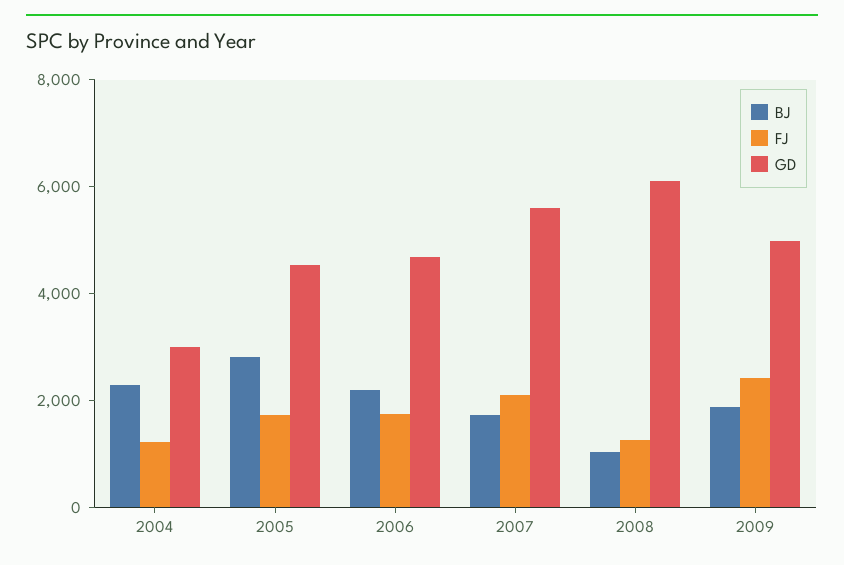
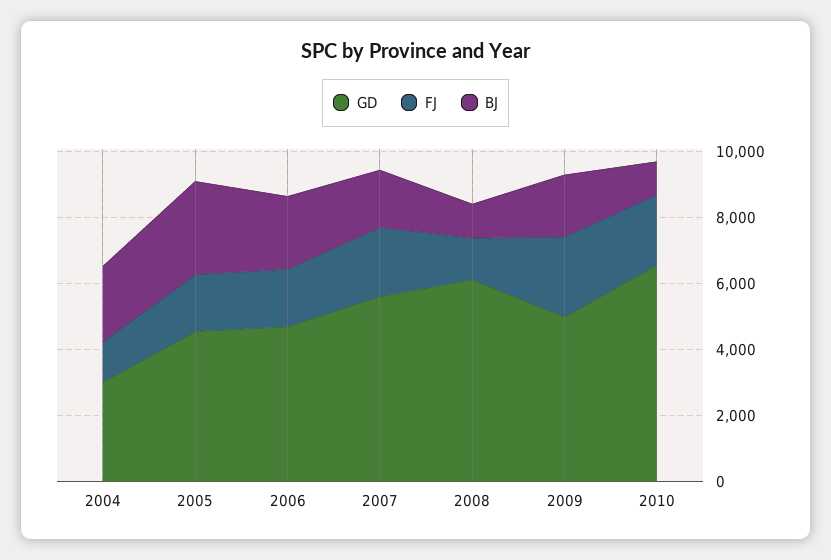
GD, 2010: none -> 6500
FJ, 2010: none -> 2000
BJ, 2010: none -> 1000

